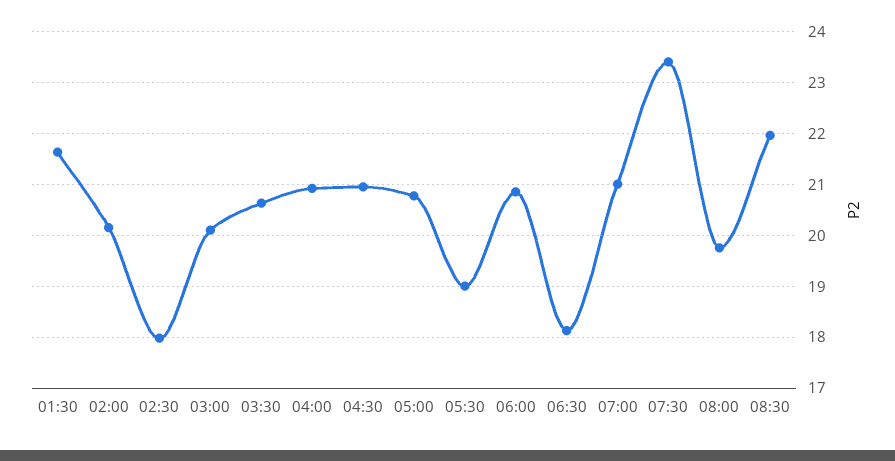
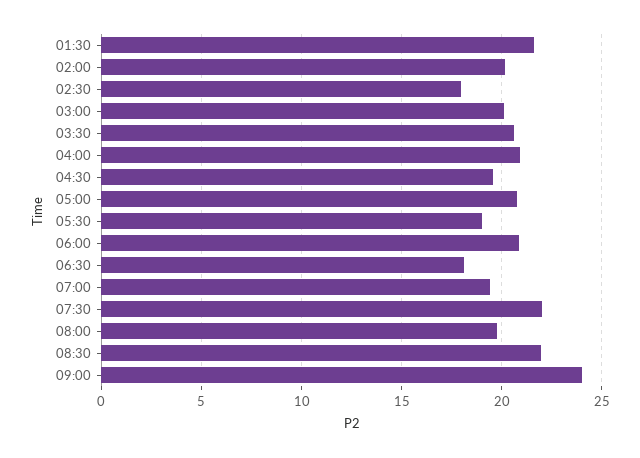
04:30: 21 -> 19.5
07:00: 21 -> 19.5
07:30: 23.4 -> 22
09:00: none -> 24

